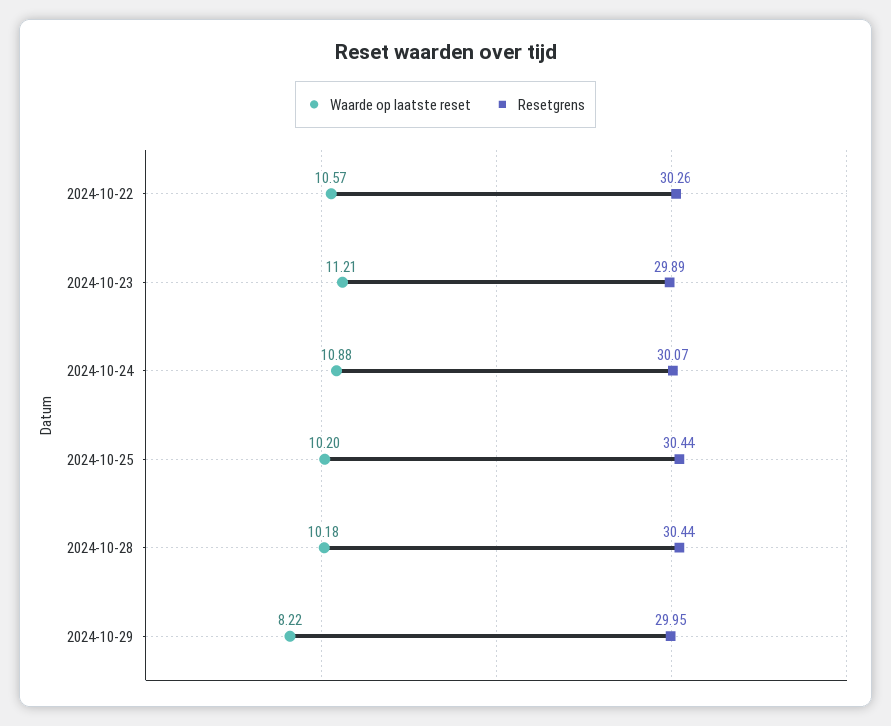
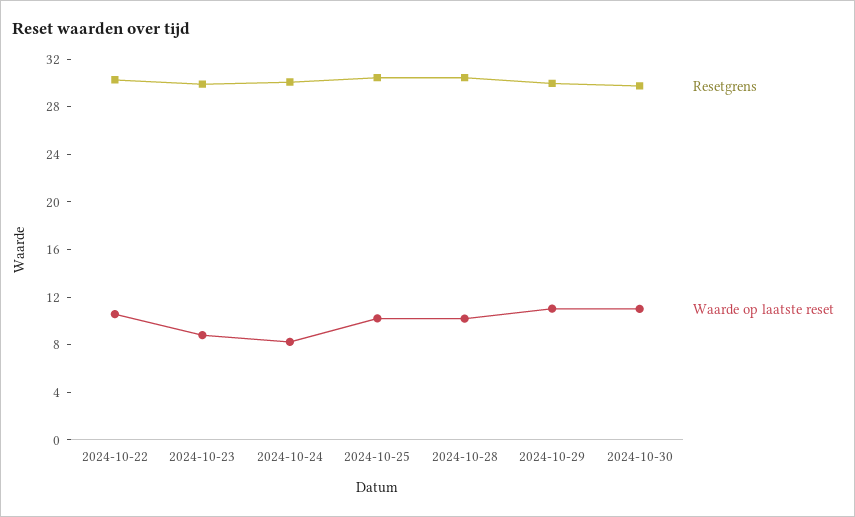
Waarde op laatste reset, 2024-10-23: 11.21 -> 9
Waarde op laatste reset, 2024-10-24: 10.88 -> 8
Waarde op laatste reset, 2024-10-29: 8.22 -> 11
Resetgrens, 2024-10-30: none -> 30
Waarde op laatste reset, 2024-10-30: none -> 11

